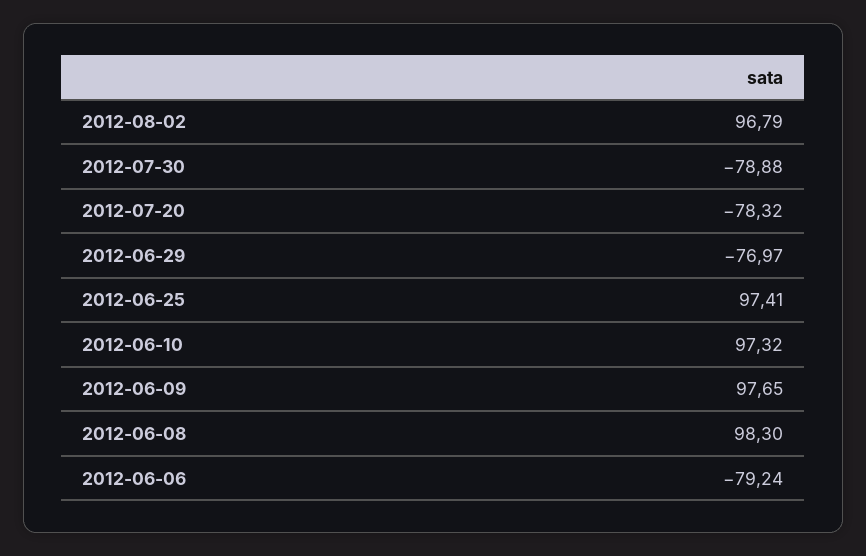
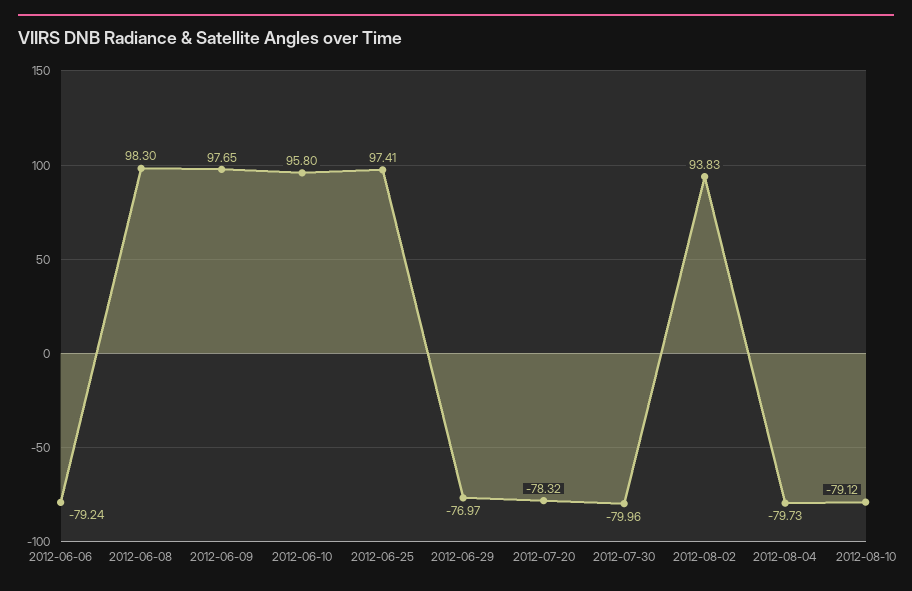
2012-08-02: 96.79 -> 93.83
2012-07-30: -78.88 -> -79.96
2012-06-10: 97.32 -> 95.8
2012-08-04: none -> -79.73
2012-08-10: none -> -79.12

